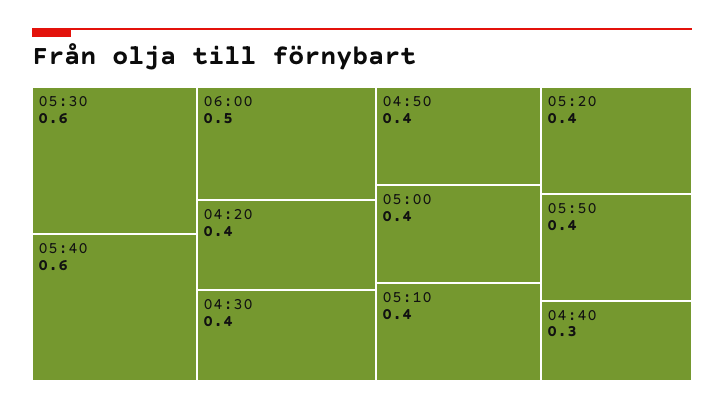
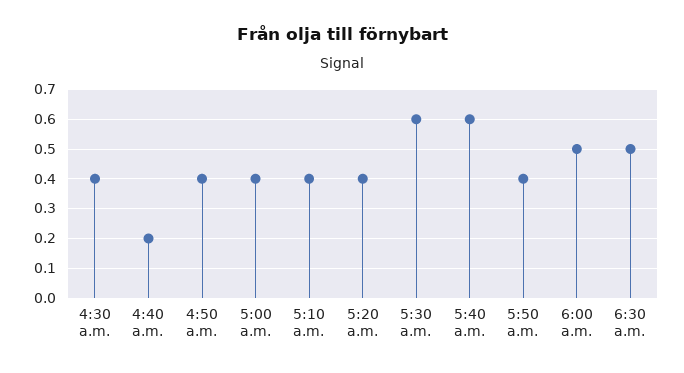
04:20: 0.4 -> none
04:40: 0.3 -> 0.2
6:30 a.m.: none -> 0.5

